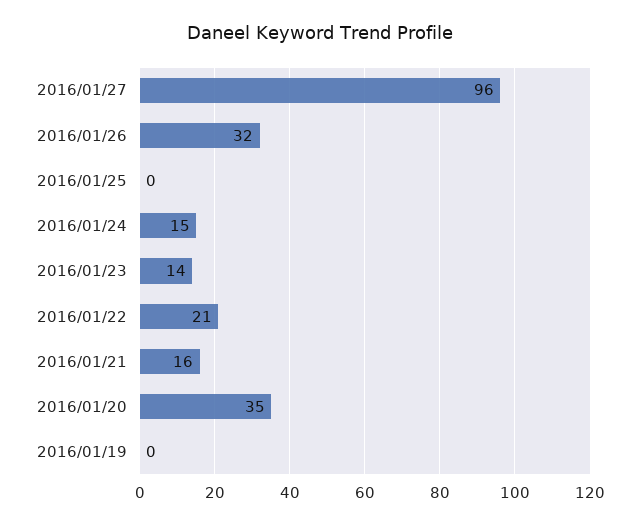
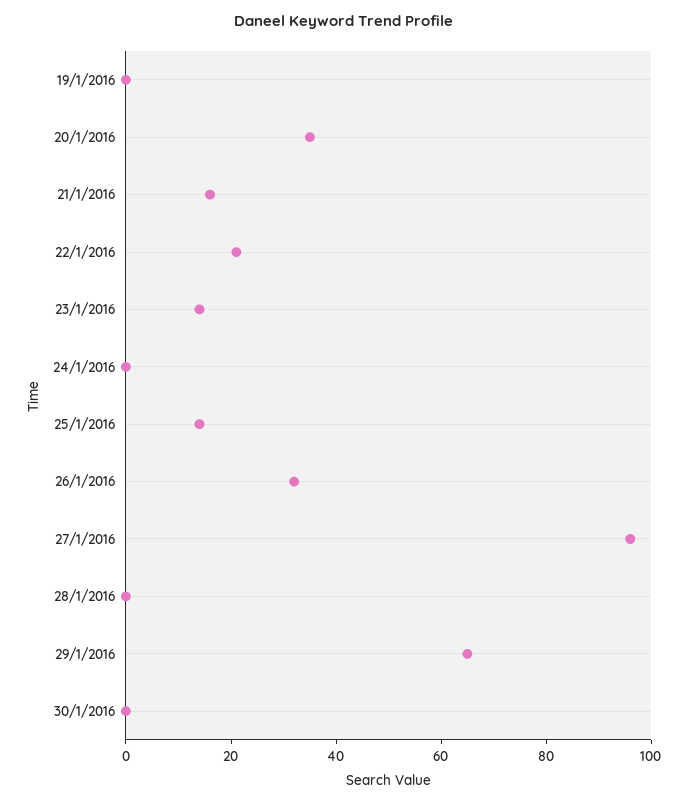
2016/01/25: 0 -> 15
2016/01/24: 15 -> 0
28/1/2016: none -> 0
29/1/2016: none -> 65
30/1/2016: none -> 0

